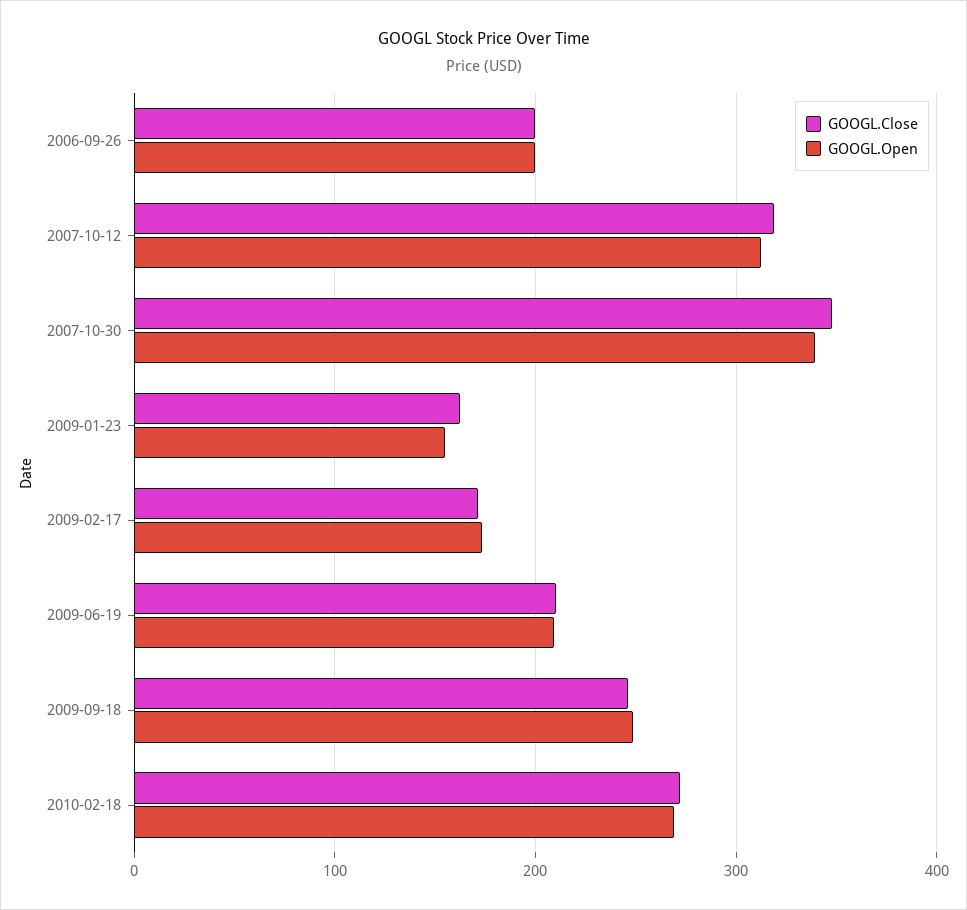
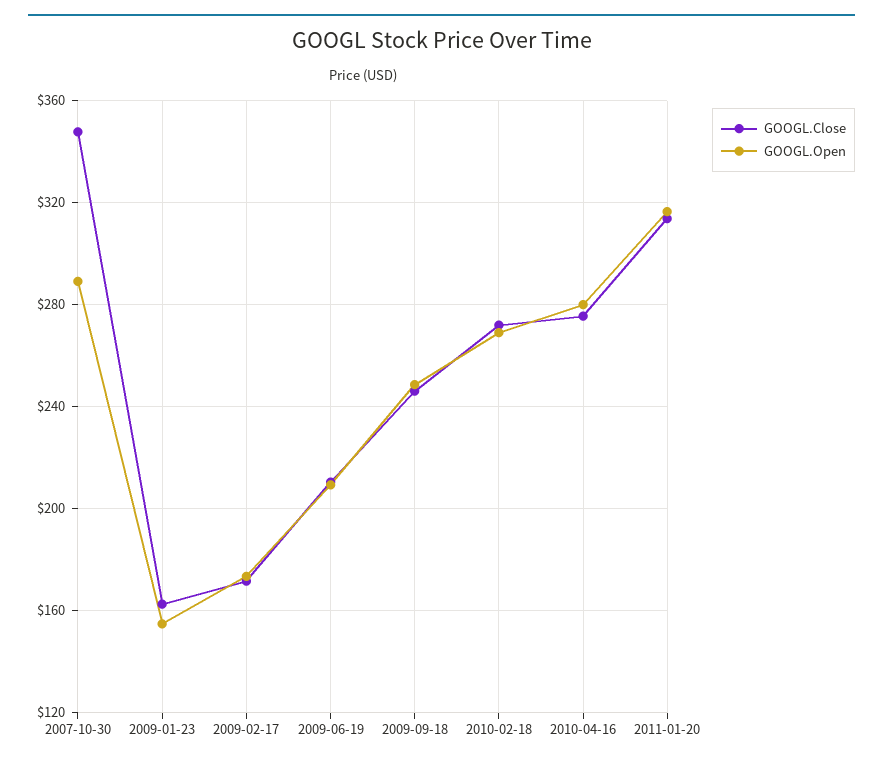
GOOGL.Close, 2006-09-26: 200 -> none
GOOGL.Open, 2006-09-26: 200 -> none
GOOGL.Close, 2007-10-12: 320 -> none
GOOGL.Open, 2007-10-12: 310 -> none
GOOGL.Open, 2007-10-30: 340 -> 290
GOOGL.Close, 2010-04-16: none -> 275
GOOGL.Open, 2010-04-16: none -> 280
GOOGL.Close, 2011-01-20: none -> 315
GOOGL.Open, 2011-01-20: none -> 315

